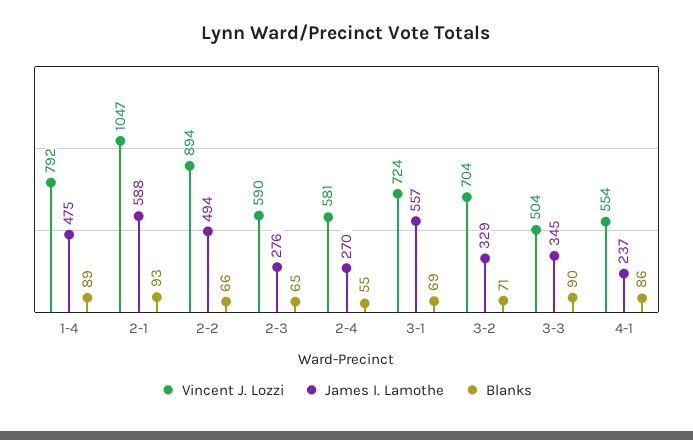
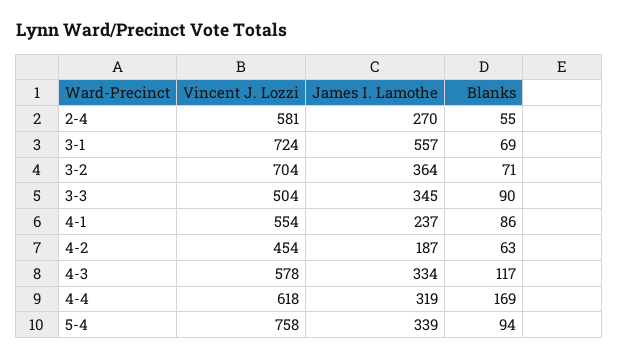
Vincent J. Lozzi, 1-4: 792 -> none
James I. Lamothe, 1-4: 475 -> none
Blanks, 1-4: 89 -> none
Vincent J. Lozzi, 2-1: 1047 -> none
James I. Lamothe, 2-1: 588 -> none
Blanks, 2-1: 93 -> none
Vincent J. Lozzi, 2-2: 894 -> none
James I. Lamothe, 2-2: 494 -> none
Blanks, 2-2: 66 -> none
Vincent J. Lozzi, 2-3: 590 -> none
James I. Lamothe, 2-3: 276 -> none
Blanks, 2-3: 65 -> none
James I. Lamothe, 3-2: 329 -> 364
Vincent J. Lozzi, 4-2: none -> 454
James I. Lamothe, 4-2: none -> 187
Blanks, 4-2: none -> 63
Vincent J. Lozzi, 4-3: none -> 578
James I. Lamothe, 4-3: none -> 334
Blanks, 4-3: none -> 117
Vincent J. Lozzi, 4-4: none -> 618
James I. Lamothe, 4-4: none -> 319
Blanks, 4-4: none -> 169
Vincent J. Lozzi, 5-4: none -> 758
James I. Lamothe, 5-4: none -> 339
Blanks, 5-4: none -> 94

